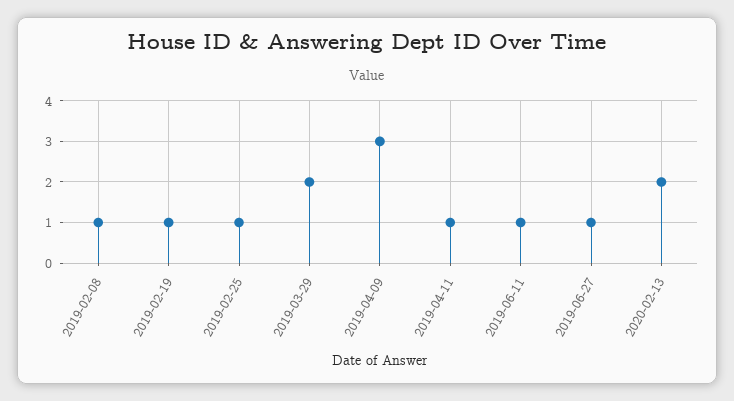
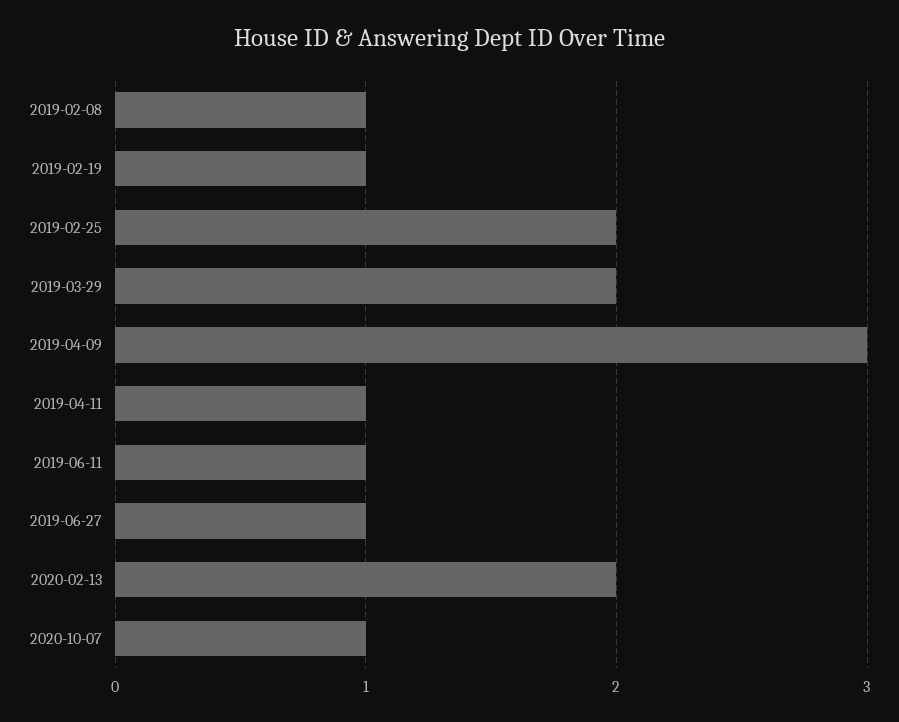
2019-02-25: 1 -> 2
2020-10-07: none -> 1

